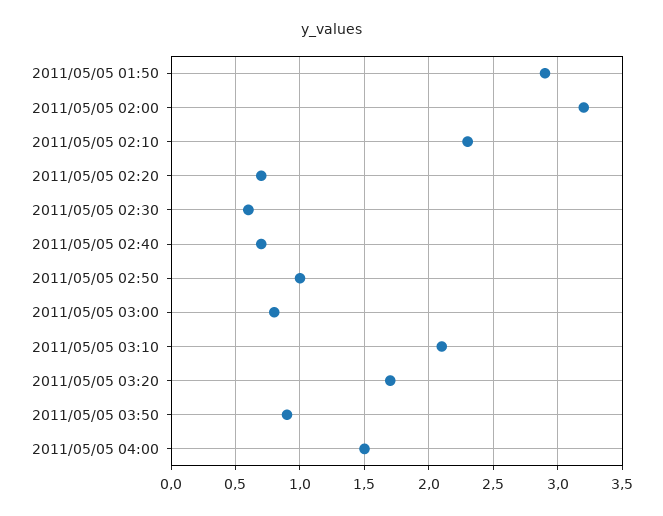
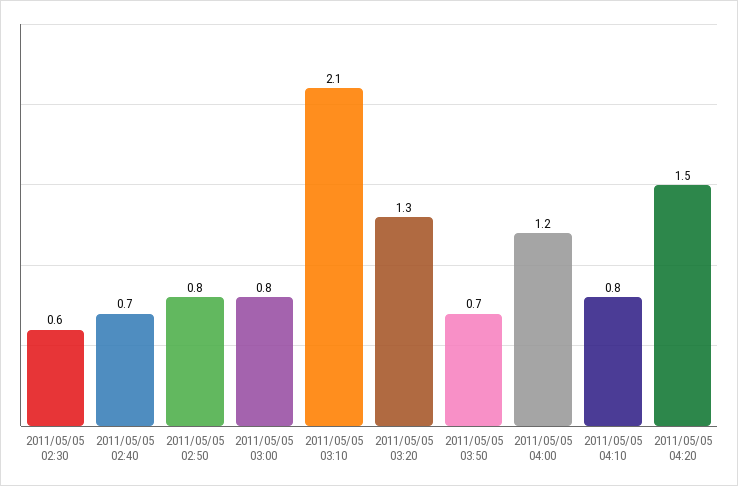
2011/05/05 01:50: 2.9 -> none
2011/05/05 02:00: 3.2 -> none
2011/05/05 02:10: 2.3 -> none
2011/05/05 02:20: 0.7 -> none
2011/05/05 02:50: 1 -> 0.8
2011/05/05 03:20: 1.7 -> 1.3
2011/05/05 03:50: 0.9 -> 0.7
2011/05/05 04:00: 1.5 -> 1.2
2011/05/05 04:10: none -> 0.8
2011/05/05 04:20: none -> 1.5

